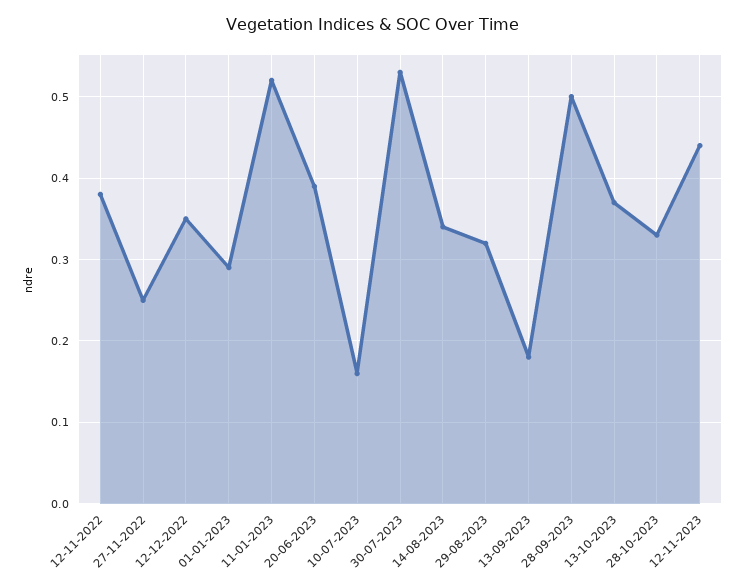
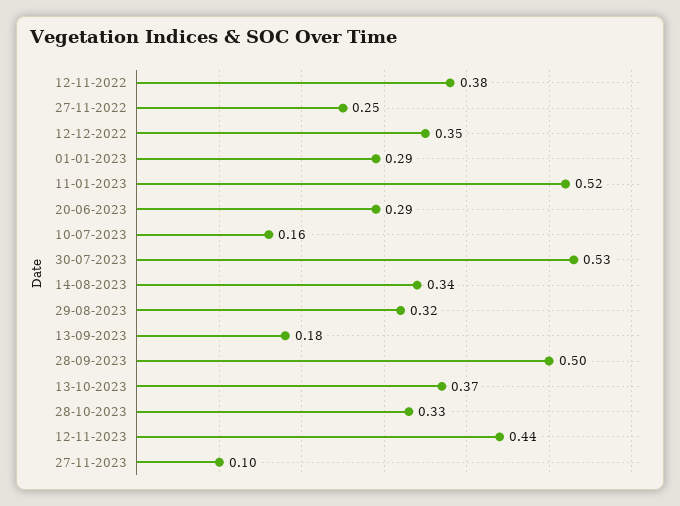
20-06-2023: 0.39 -> 0.29
27-11-2023: none -> 0.1

